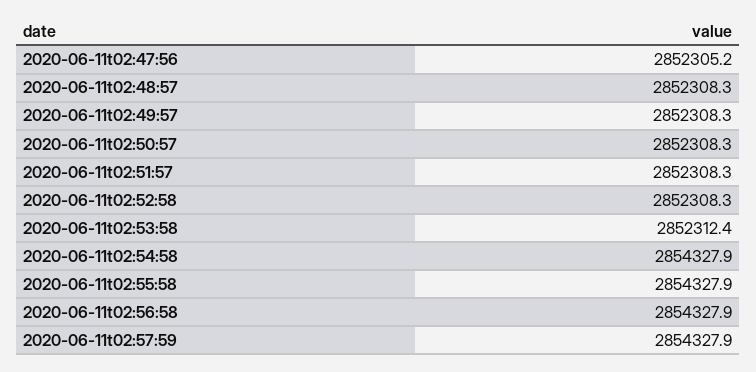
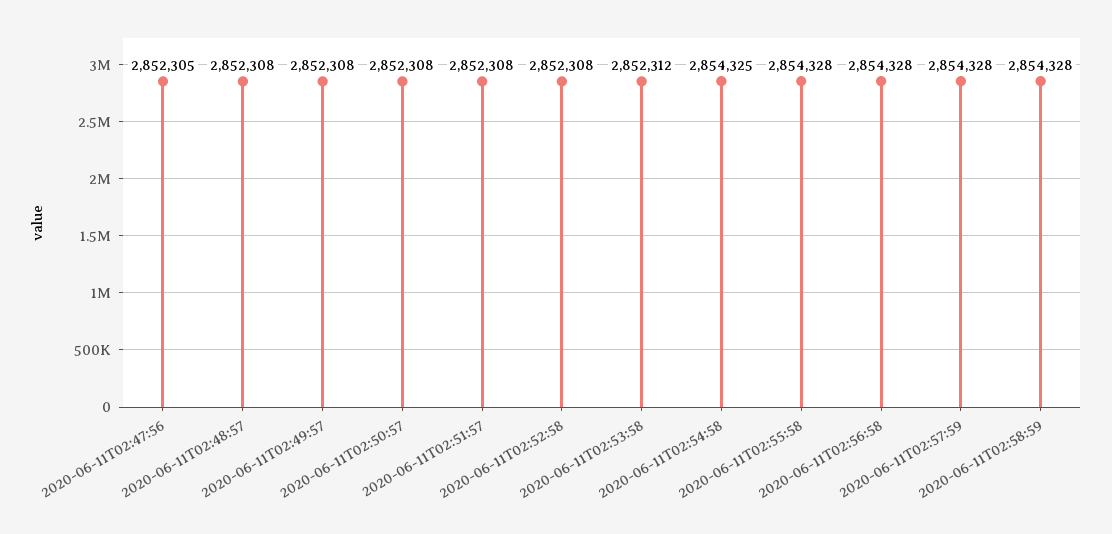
2020-06-11t02:54:58: 2854327.9 -> 2854325
2020-06-11T02:58:59: none -> 2854328

